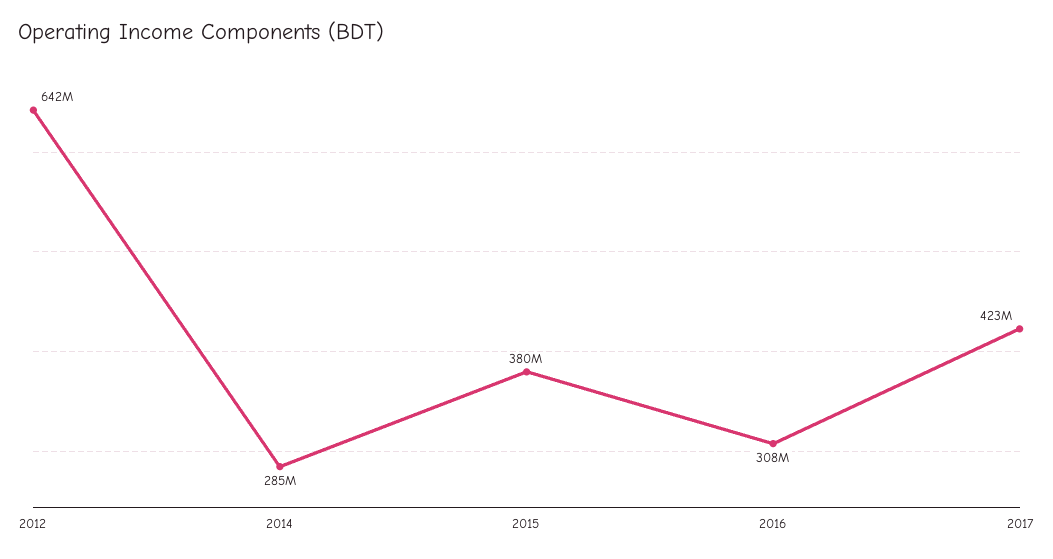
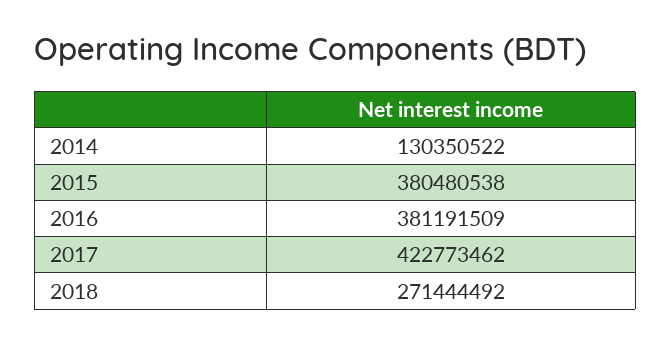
2012: 642000000 -> none
2014: 285000000 -> 130350522
2016: 308000000 -> 381191509
2018: none -> 271444492

